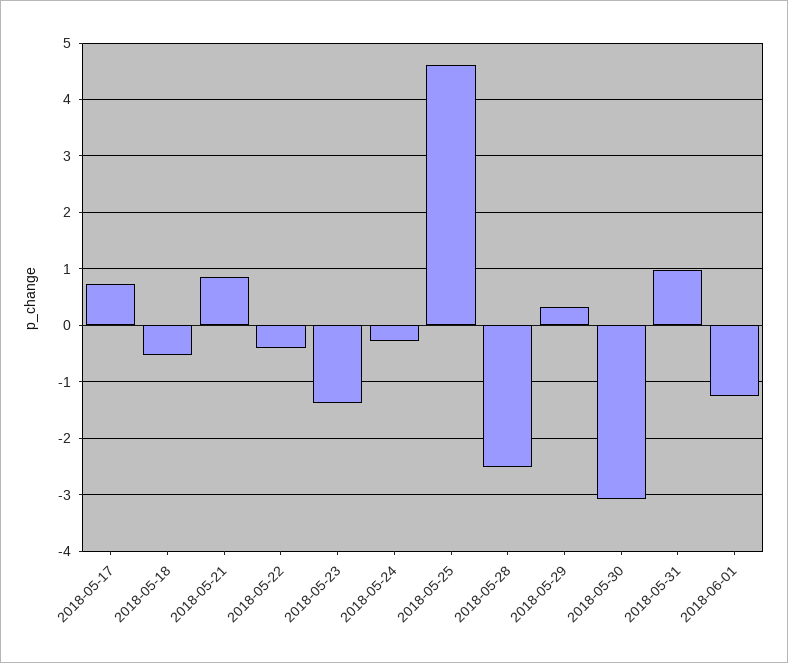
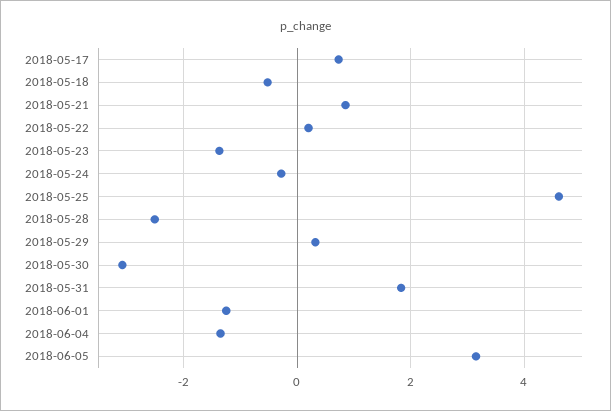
2018-05-22: -0.4 -> 0.2
2018-05-31: 1 -> 1.8
2018-06-04: none -> -1.4
2018-06-05: none -> 3.2

